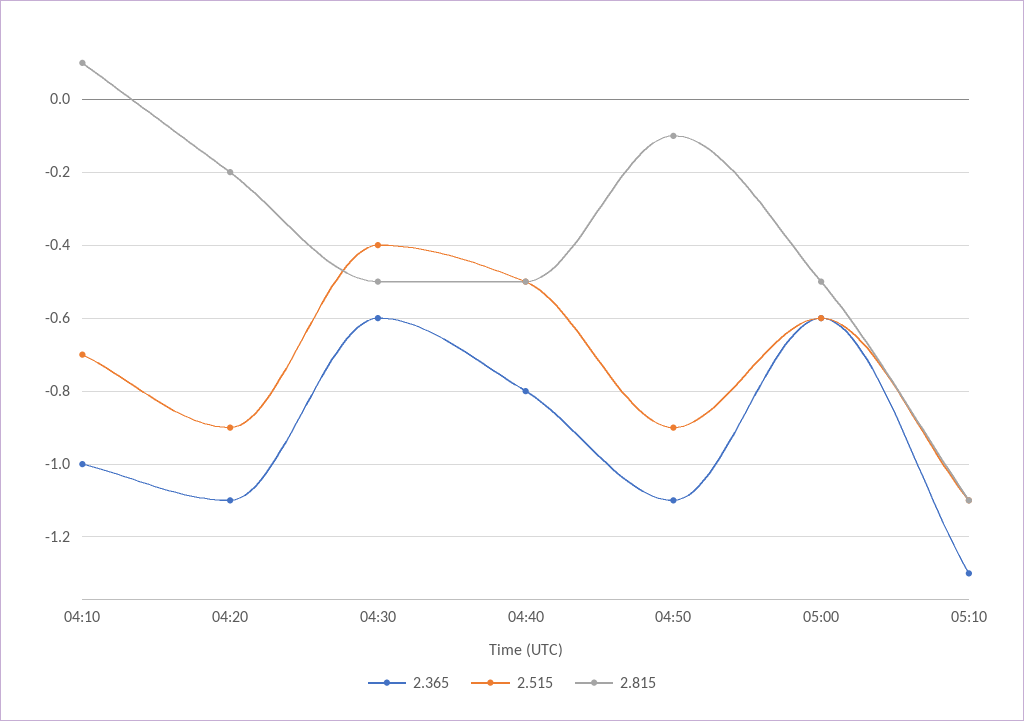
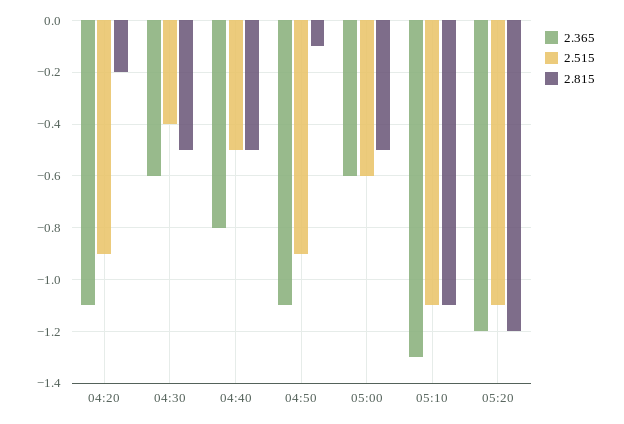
2.365, 04:10: -1 -> none
2.515, 04:10: -0.7 -> none
2.815, 04:10: 0.1 -> none
2.365, 05:20: none -> -1.2
2.515, 05:20: none -> -1.1
2.815, 05:20: none -> -1.2

